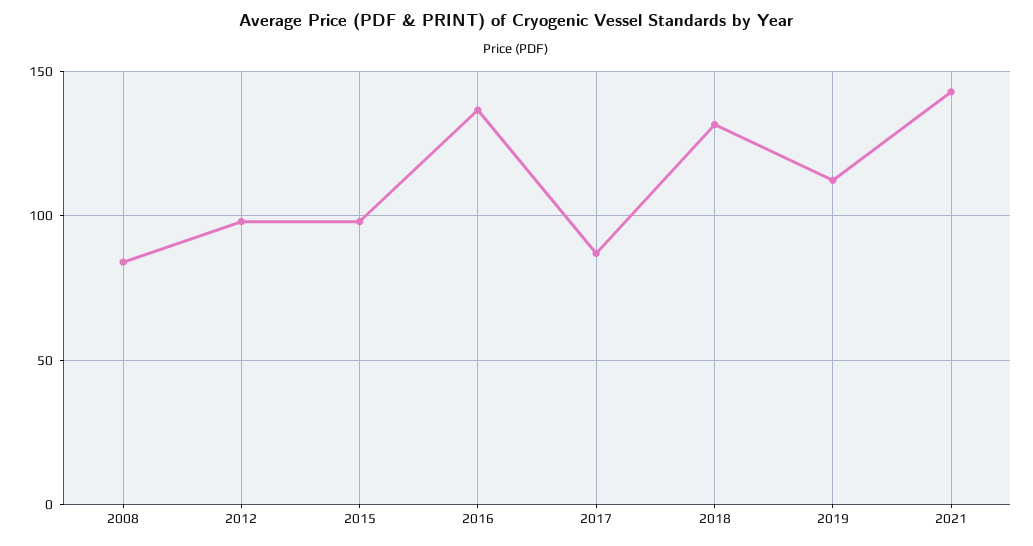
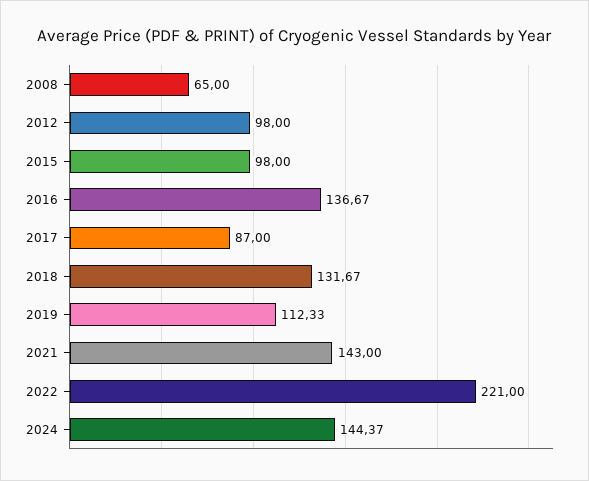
2008: 85 -> 65
2022: none -> 221
2024: none -> 144.37

